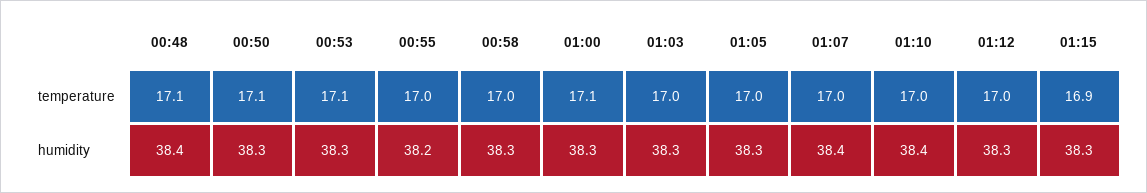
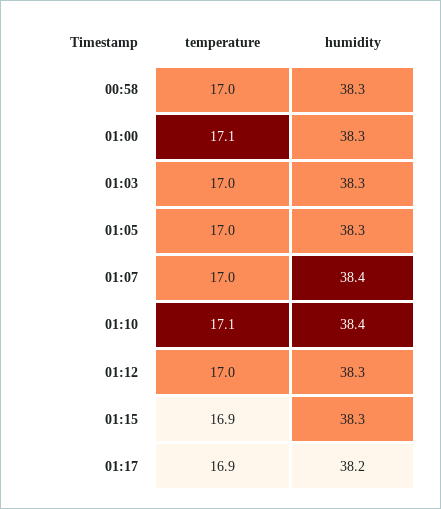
00:48, temperature: 17.1 -> none
00:50, temperature: 17.1 -> none
00:53, temperature: 17.1 -> none
00:55, temperature: 17 -> none
01:10, temperature: 17 -> 17.1
00:48, humidity: 38.4 -> none
00:50, humidity: 38.3 -> none
00:53, humidity: 38.3 -> none
00:55, humidity: 38.2 -> none
01:17, temperature: none -> 16.9
01:17, humidity: none -> 38.2

